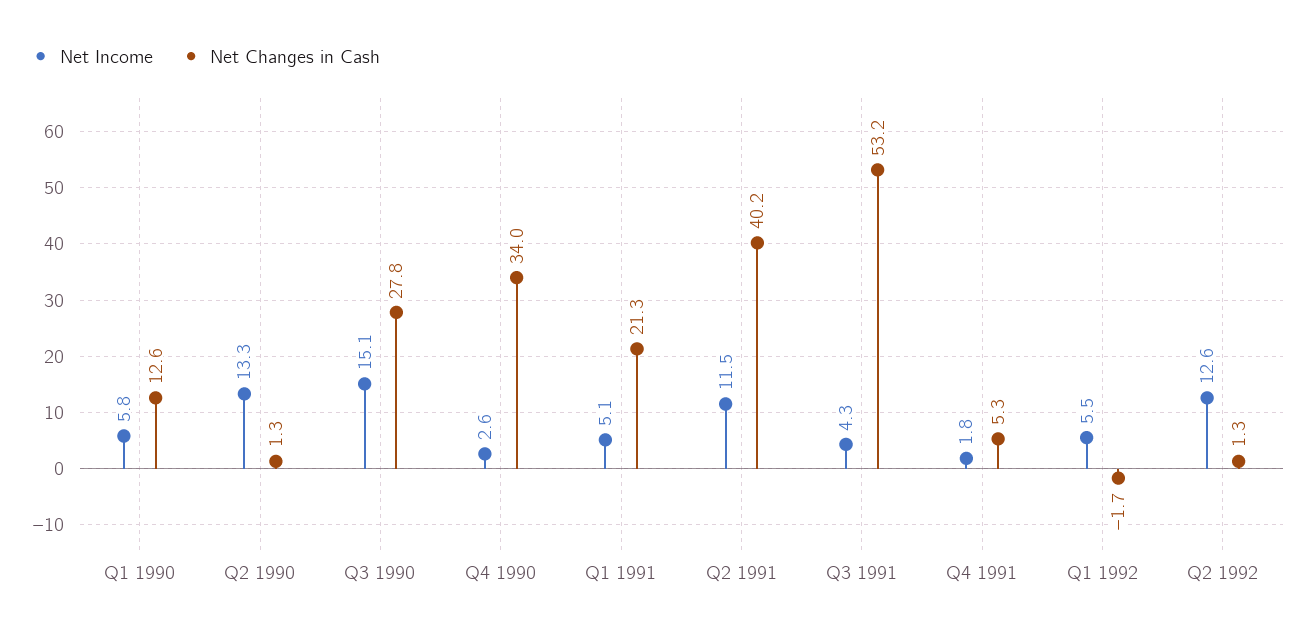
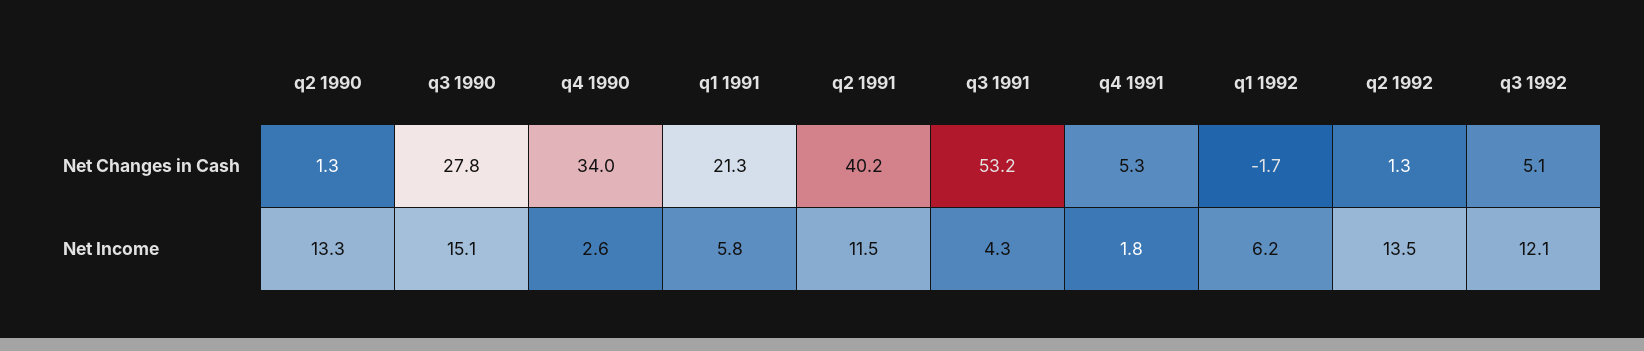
Net Income, Q1 1990: 5.8 -> none
Net Changes in Cash, Q1 1990: 12.6 -> none
Net Income, Q1 1991: 5.1 -> 5.8
Net Income, Q1 1992: 5.5 -> 6.2
Net Income, Q2 1992: 12.6 -> 13.5
Net Changes in Cash, q3 1992: none -> 5.1
Net Income, q3 1992: none -> 12.1

